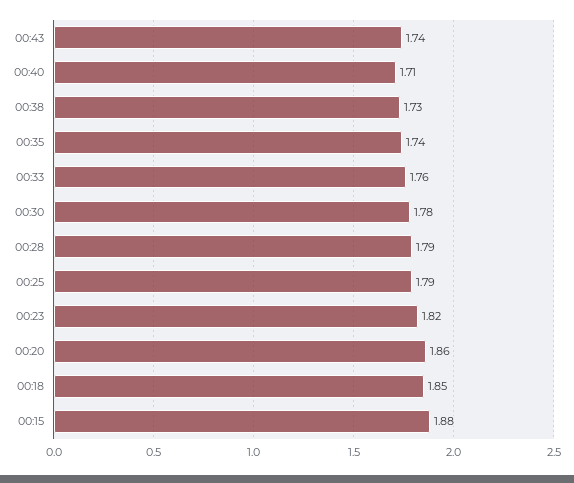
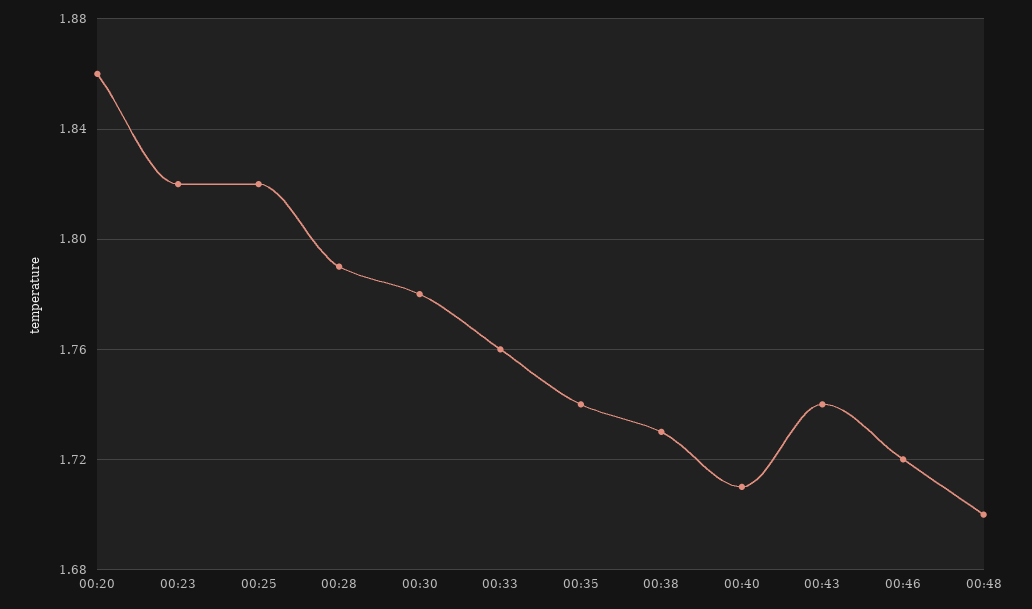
00:25: 1.79 -> 1.82
00:18: 1.85 -> none
00:15: 1.88 -> none
00:46: none -> 1.72
00:48: none -> 1.7

